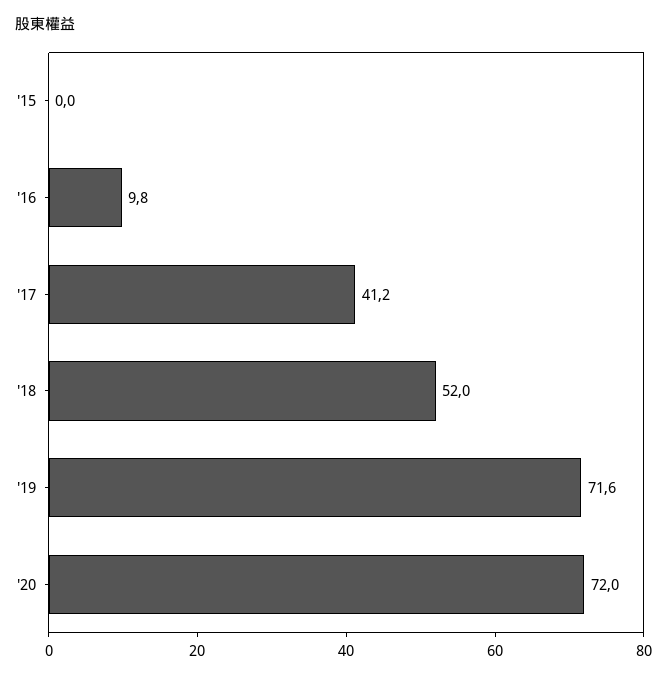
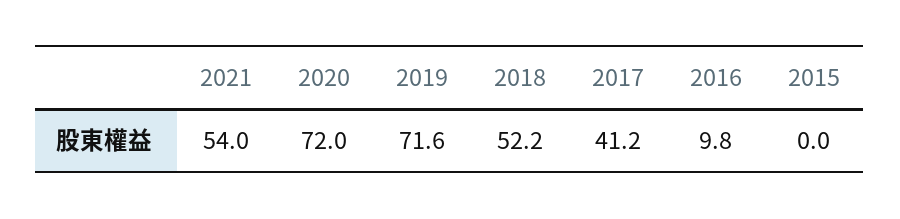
'18: 52 -> 52.2
2021: none -> 54

